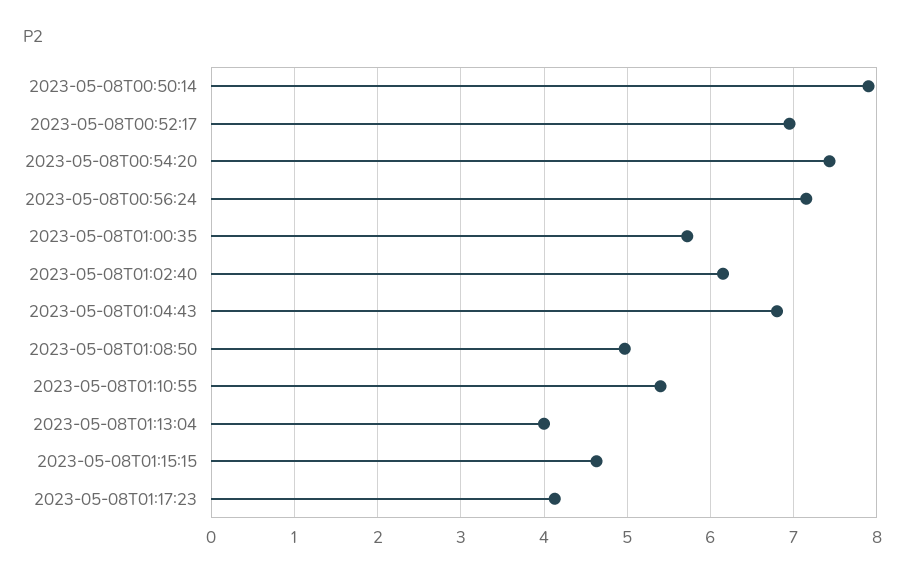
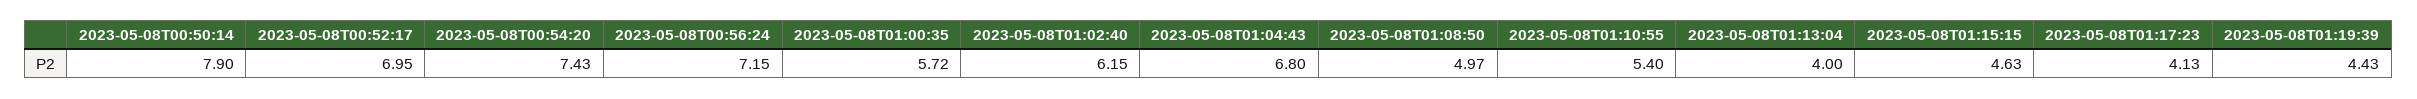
2023-05-08T01:19:39: none -> 4.43

